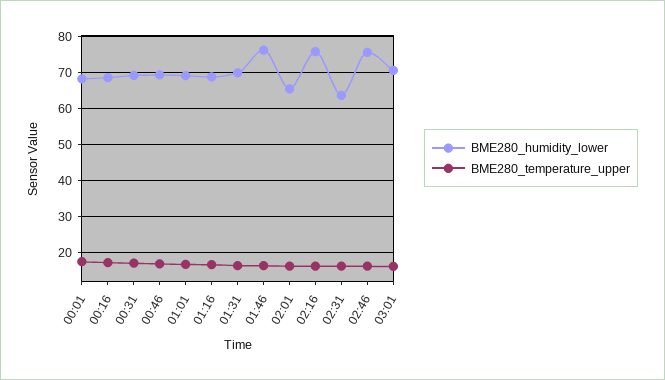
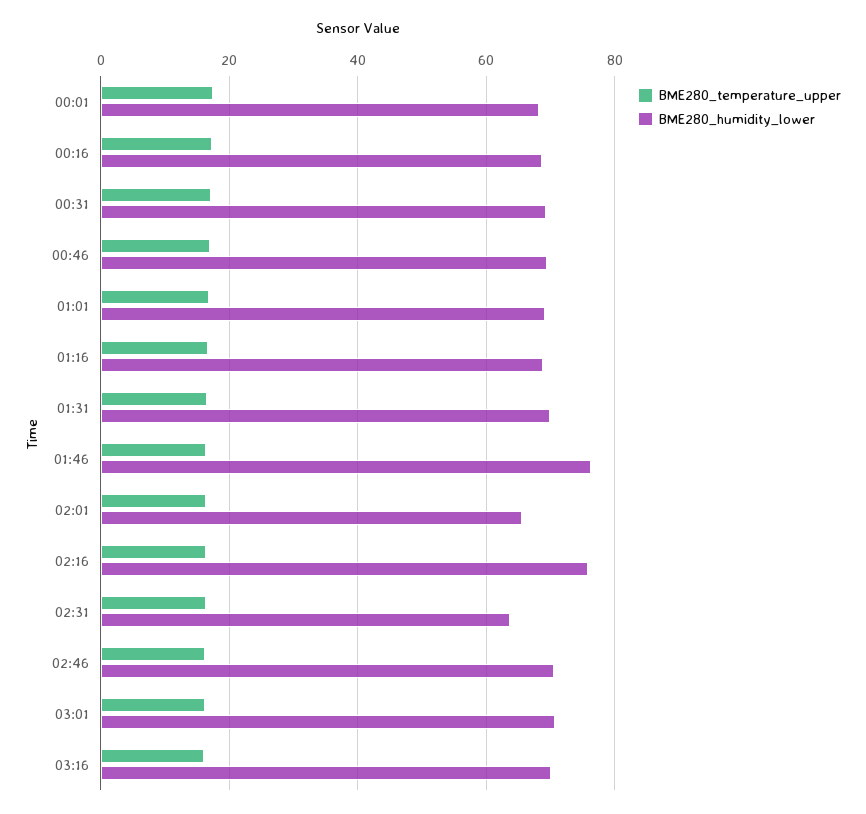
BME280_humidity_lower, 02:46: 76 -> 70
BME280_temperature_upper, 03:16: none -> 16
BME280_humidity_lower, 03:16: none -> 70

